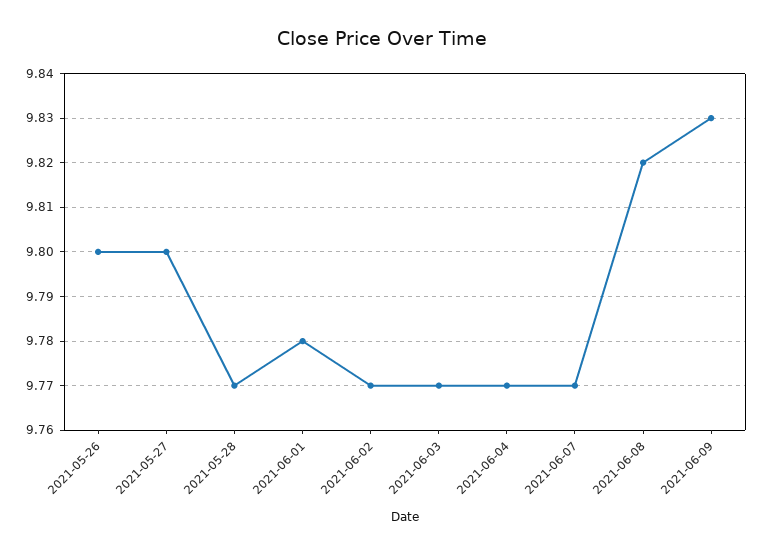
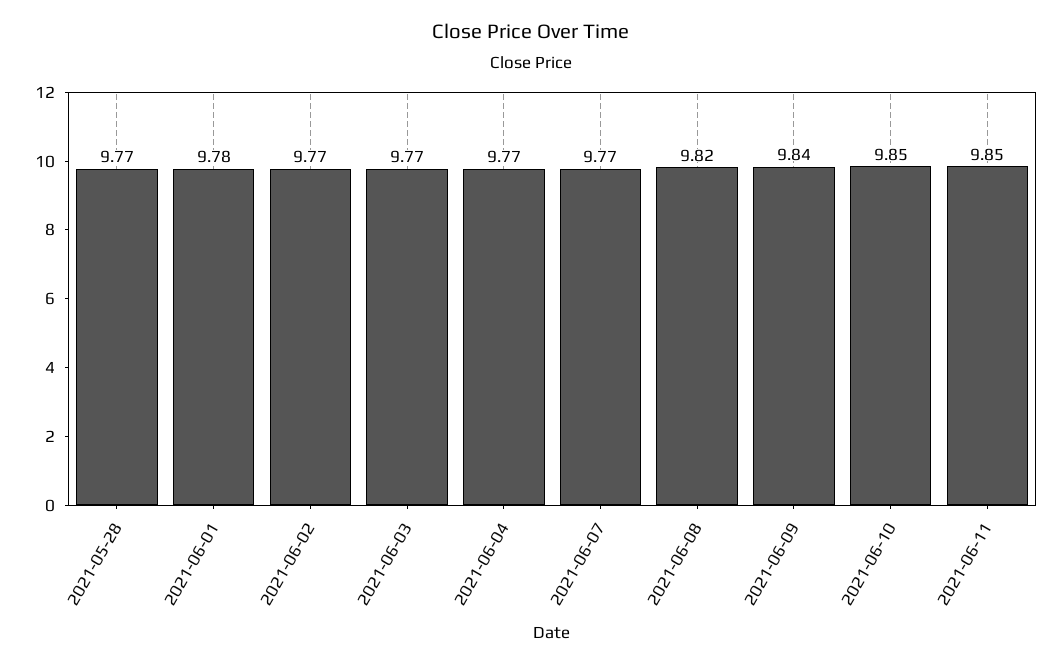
2021-05-26: 9.8 -> none
2021-05-27: 9.8 -> none
2021-06-09: 9.83 -> 9.84
2021-06-10: none -> 9.85
2021-06-11: none -> 9.85

